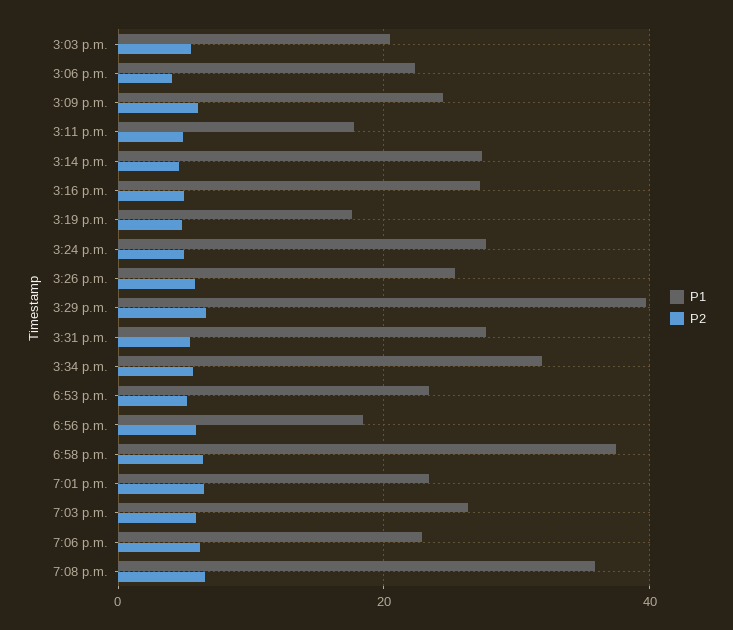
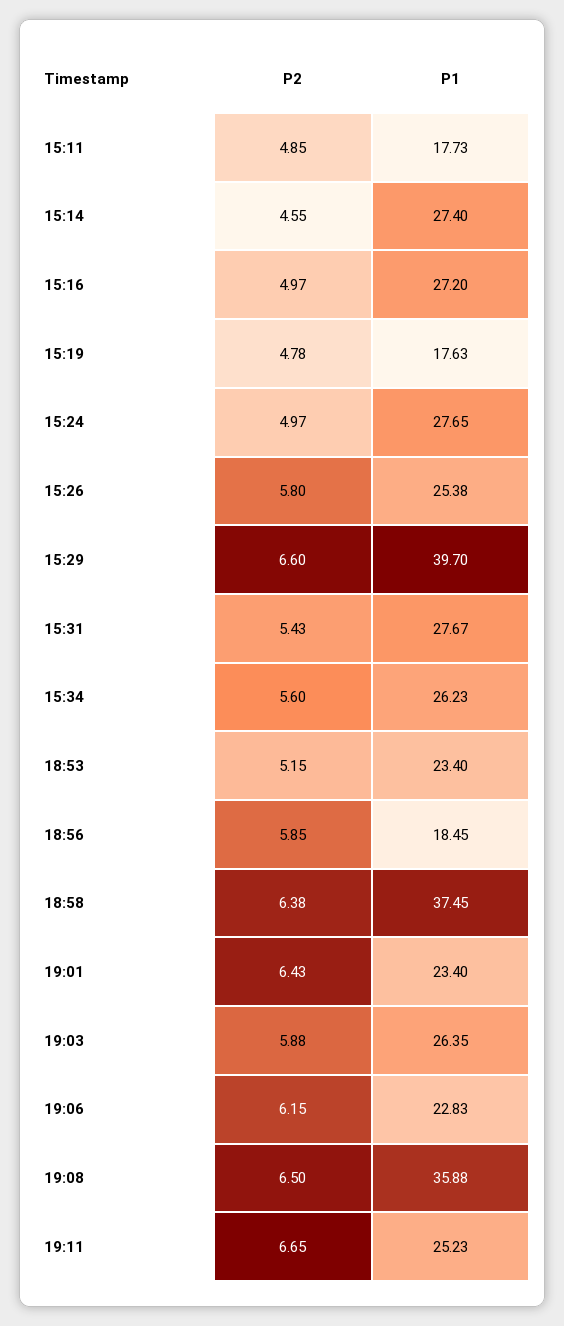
P1, 3:03 p.m.: 20 -> none
P2, 3:03 p.m.: 6 -> none
P1, 3:06 p.m.: 22 -> none
P2, 3:06 p.m.: 4 -> none
P1, 3:09 p.m.: 24 -> none
P2, 3:09 p.m.: 6 -> none
P1, 3:34 p.m.: 32 -> 26.23
P2, 19:11: none -> 6.65
P1, 19:11: none -> 25.23

